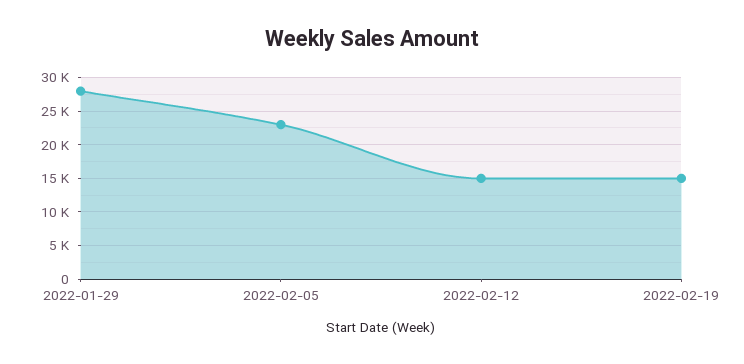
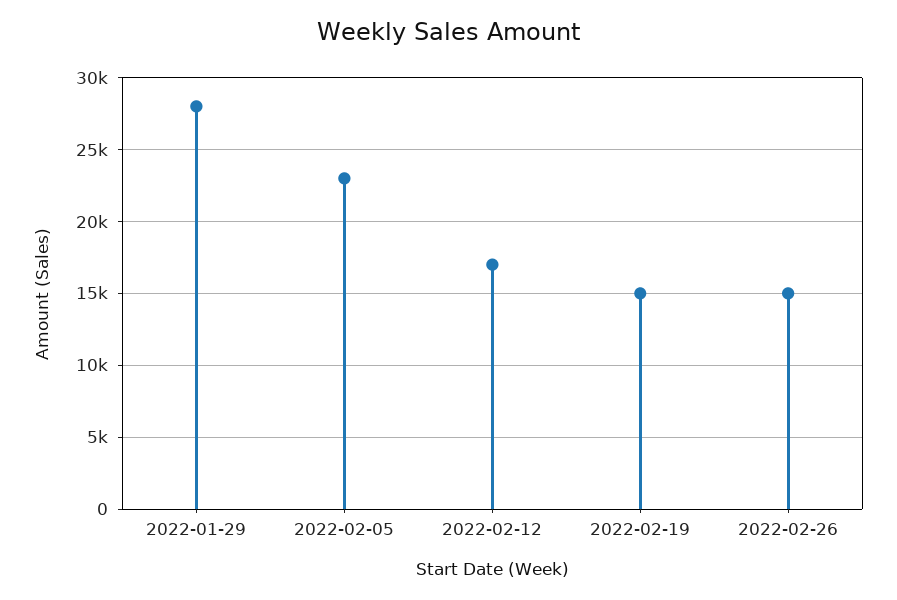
2022-02-12: 15000 -> 17000
2022-02-26: none -> 15000

